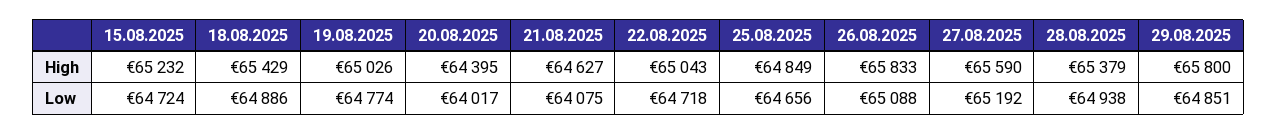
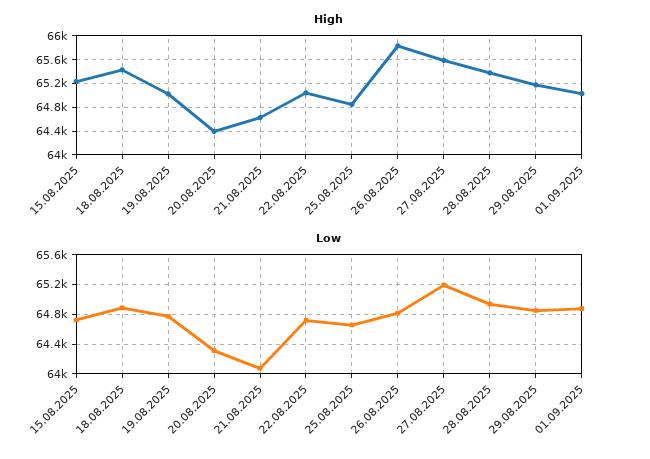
High, 29.08.2025: 65800 -> 65200
Low, 20.08.2025: 64017 -> 64300
Low, 26.08.2025: 65088 -> 64800
High, 01.09.2025: none -> 65000
Low, 01.09.2025: none -> 64900

